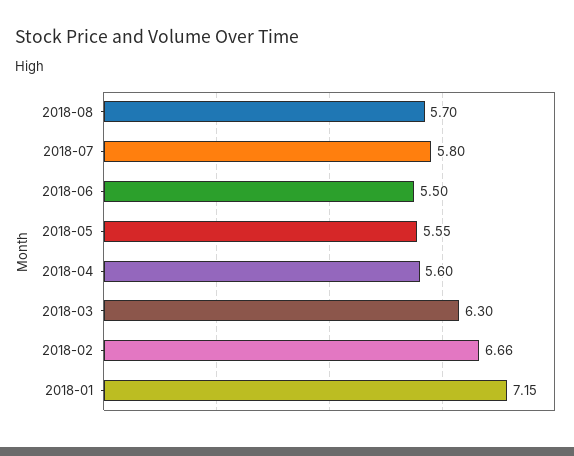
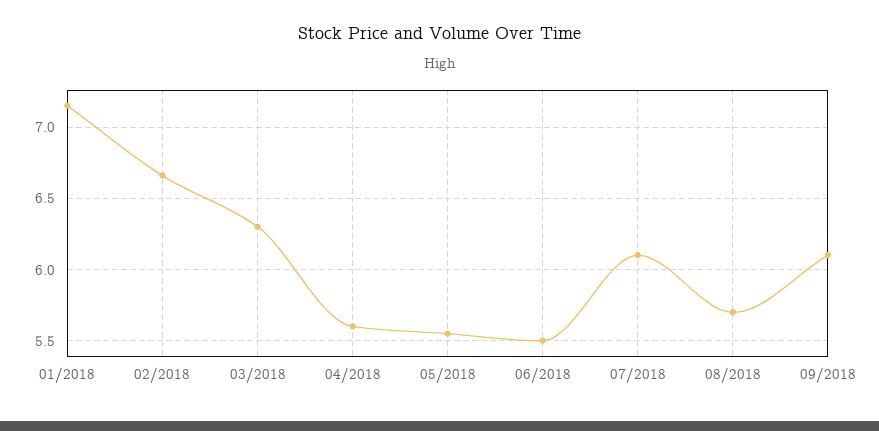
2018-07: 5.8 -> 6.1
09/2018: none -> 6.1

